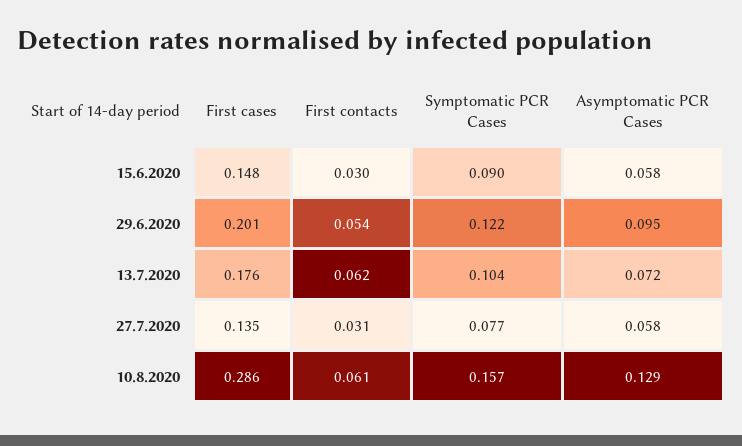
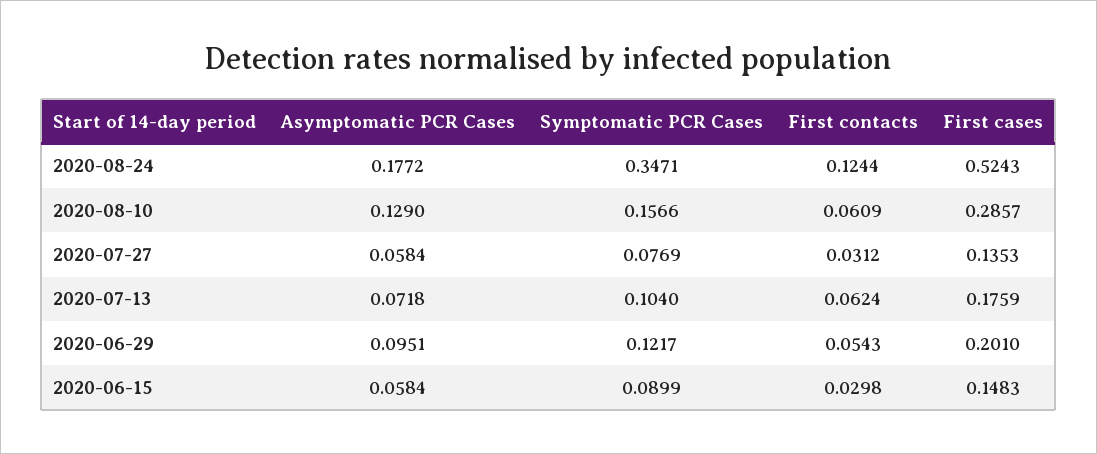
Asymptomatic PCR Cases, 2020-08-24: none -> 0.1772
Symptomatic PCR Cases, 2020-08-24: none -> 0.3471
First contacts, 2020-08-24: none -> 0.1244
First cases, 2020-08-24: none -> 0.5243

